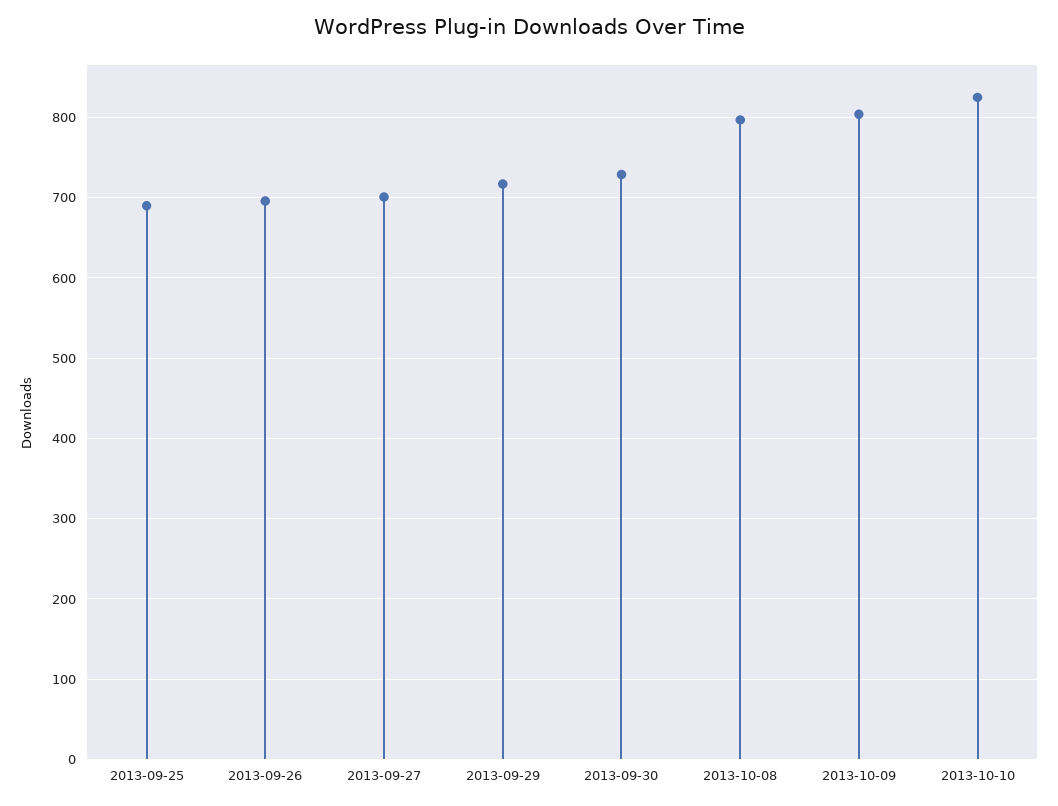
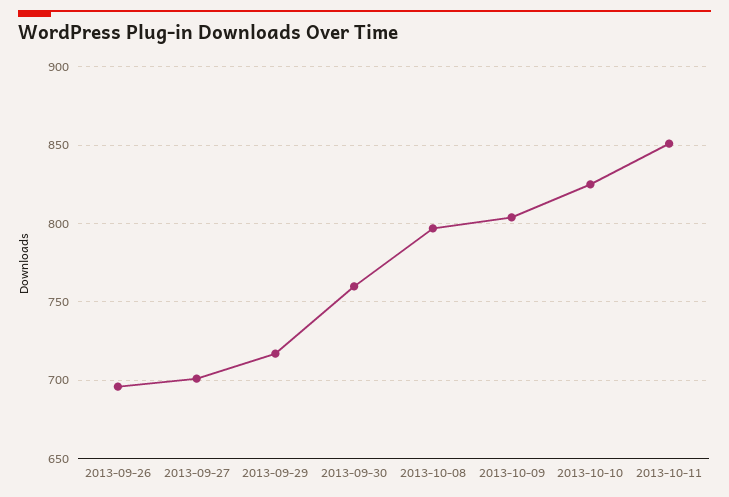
2013-09-25: 690 -> none
2013-09-30: 730 -> 760
2013-10-11: none -> 850

